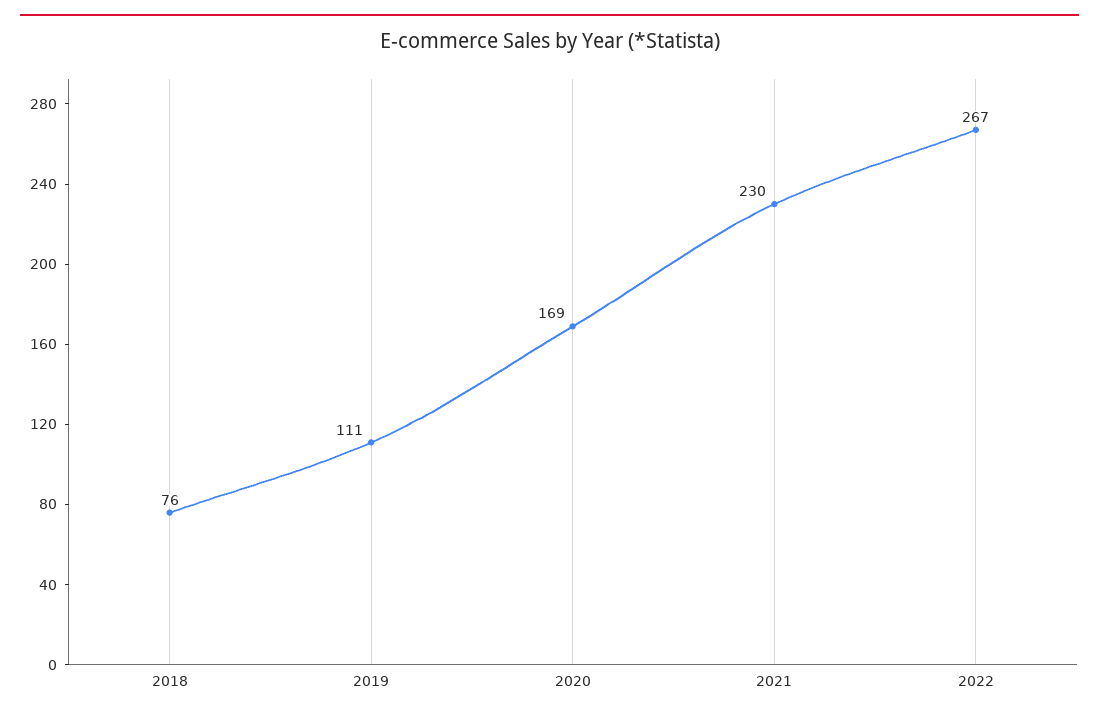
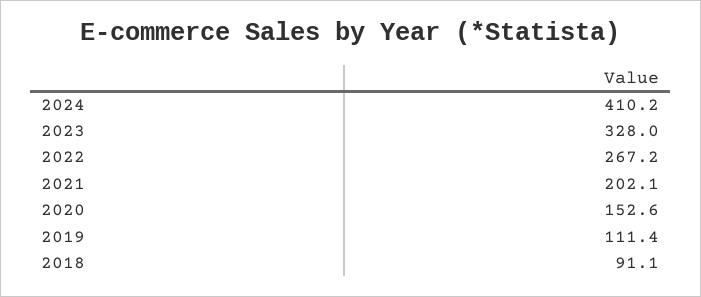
2018: 76 -> 91.1
2020: 169 -> 152.6
2021: 230 -> 202.1
2024: none -> 410.2
2023: none -> 328

